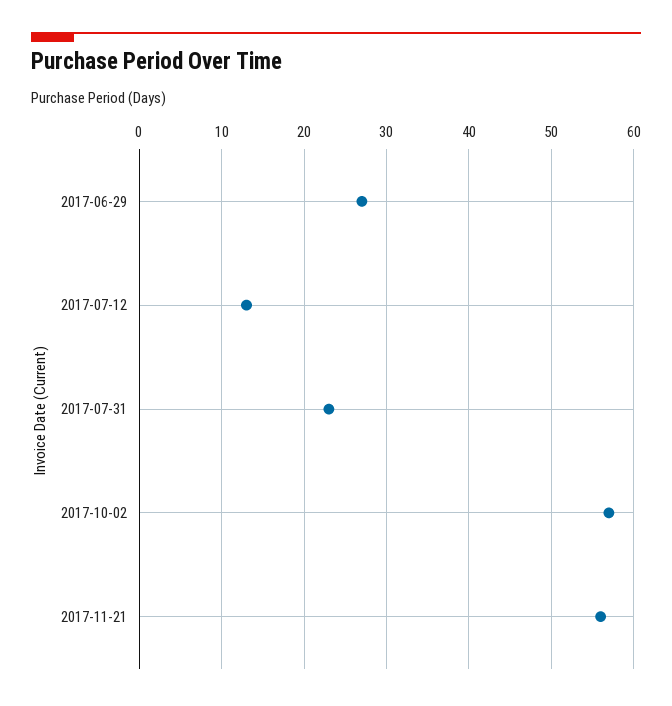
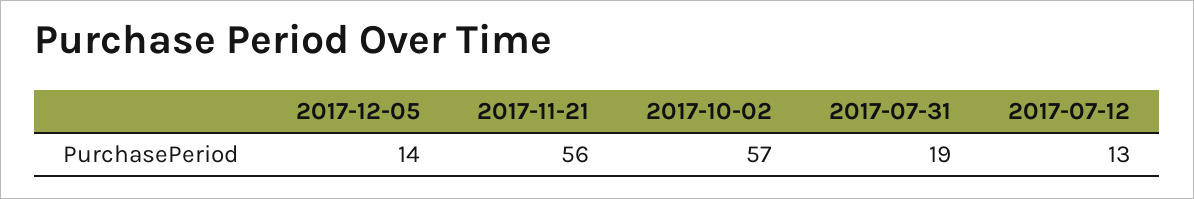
2017-06-29: 27 -> none
2017-07-31: 23 -> 19
2017-12-05: none -> 14

